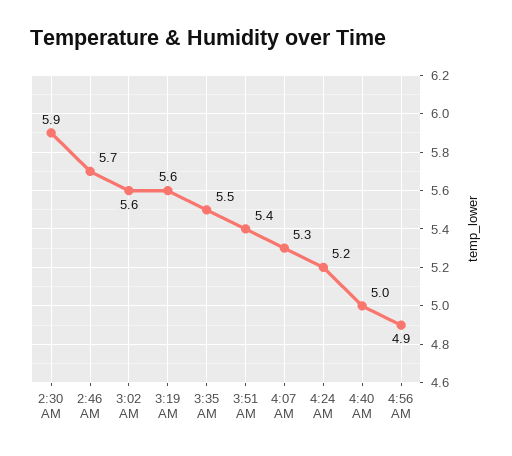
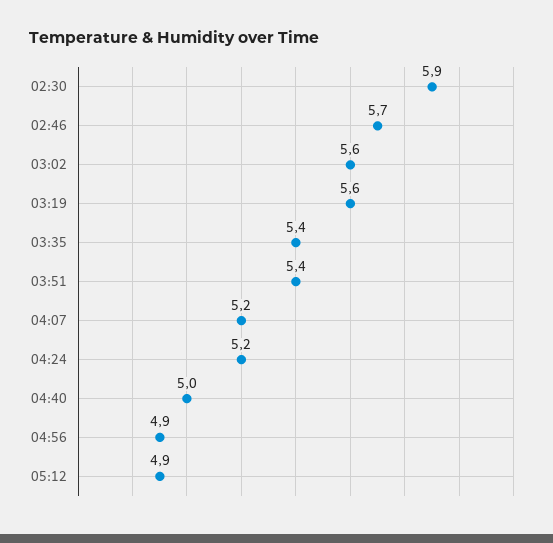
3:35 AM: 5.5 -> 5.4
4:07 AM: 5.3 -> 5.2
05:12: none -> 4.9

